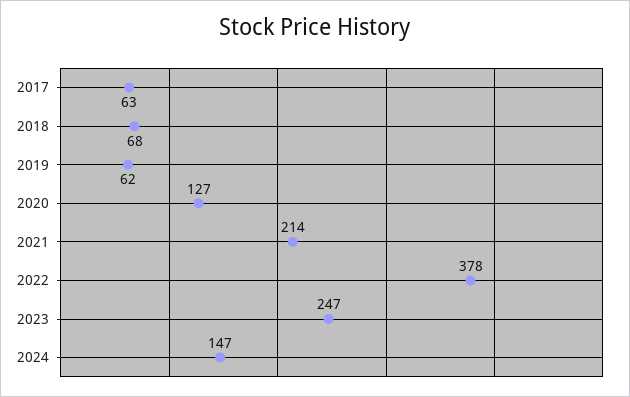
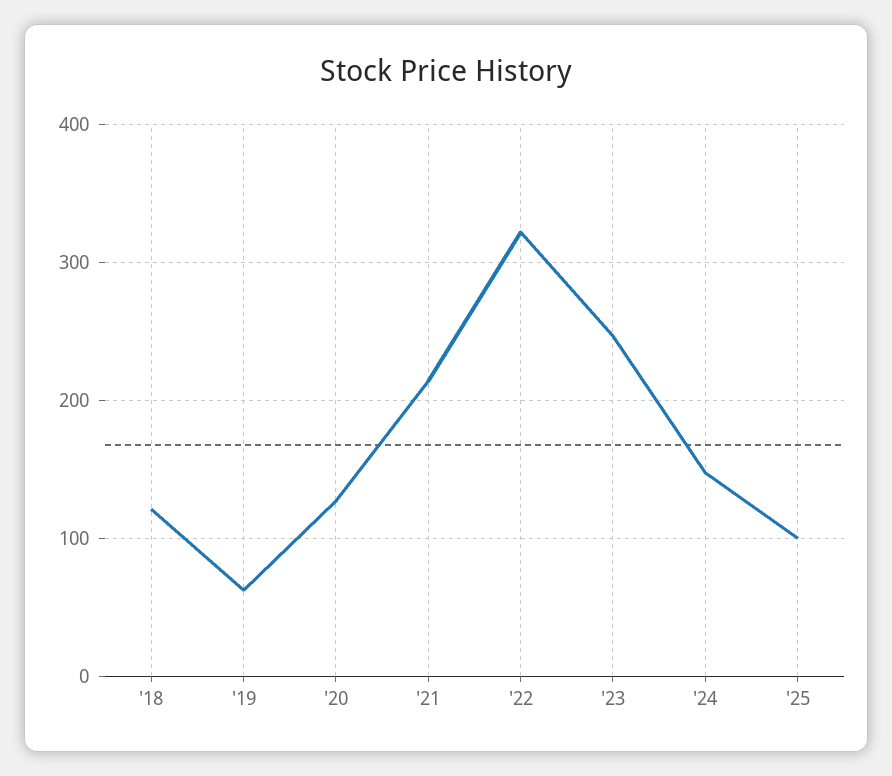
2017: 63 -> none
2018: 68 -> 120
2022: 378 -> 320
'25: none -> 100

